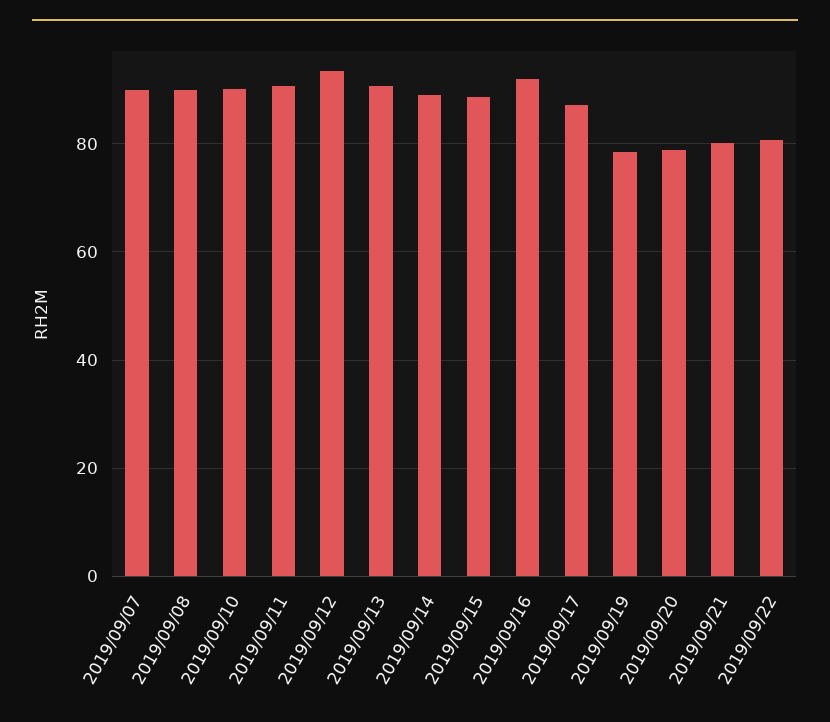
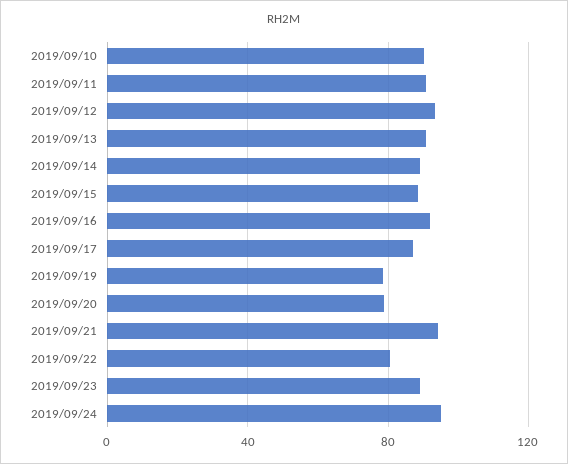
2019/09/07: 90 -> none
2019/09/08: 90 -> none
2019/09/21: 80 -> 95
2019/09/23: none -> 90
2019/09/24: none -> 95

